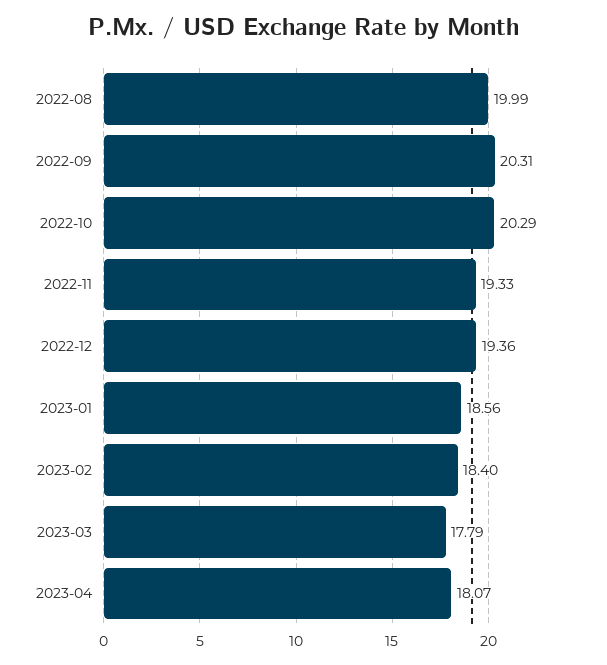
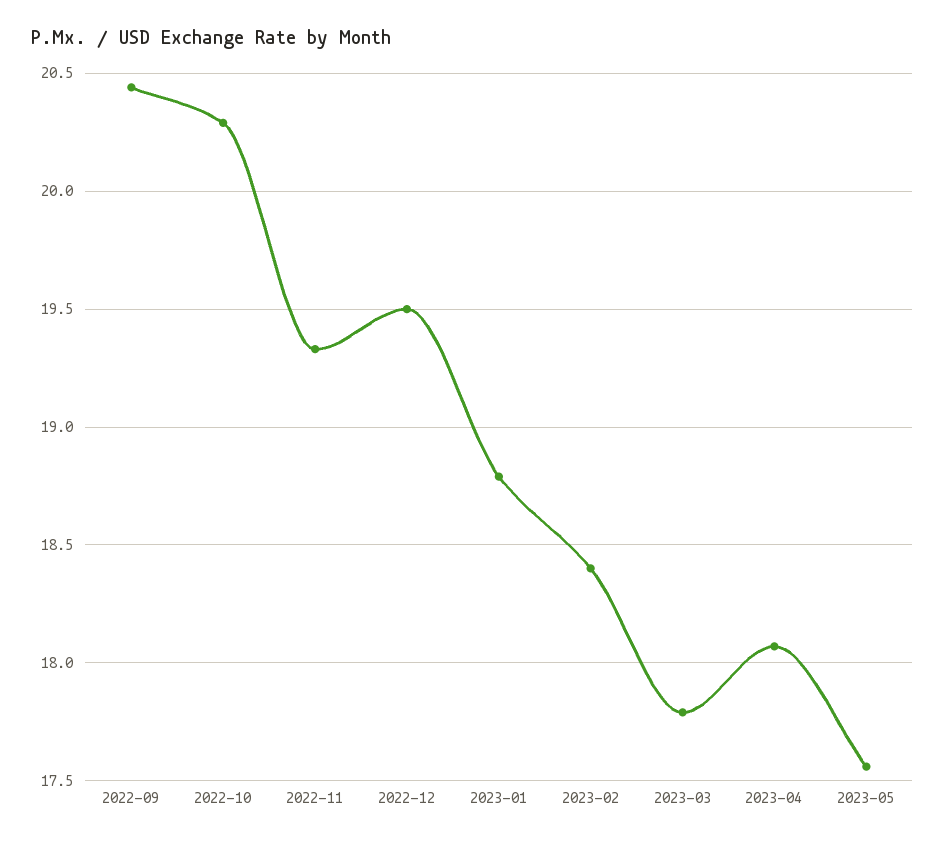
2022-08: 19.99 -> none
2022-09: 20.31 -> 20.45
2022-12: 19.36 -> 19.5
2023-01: 18.56 -> 18.8
2023-05: none -> 17.55

